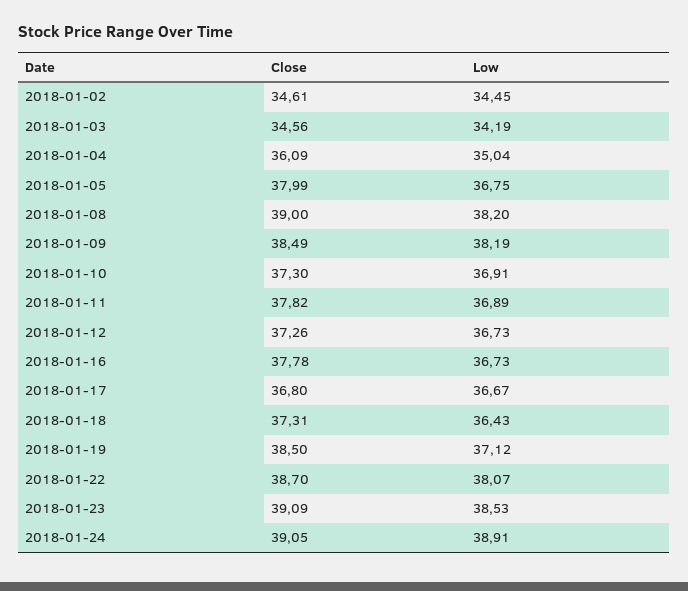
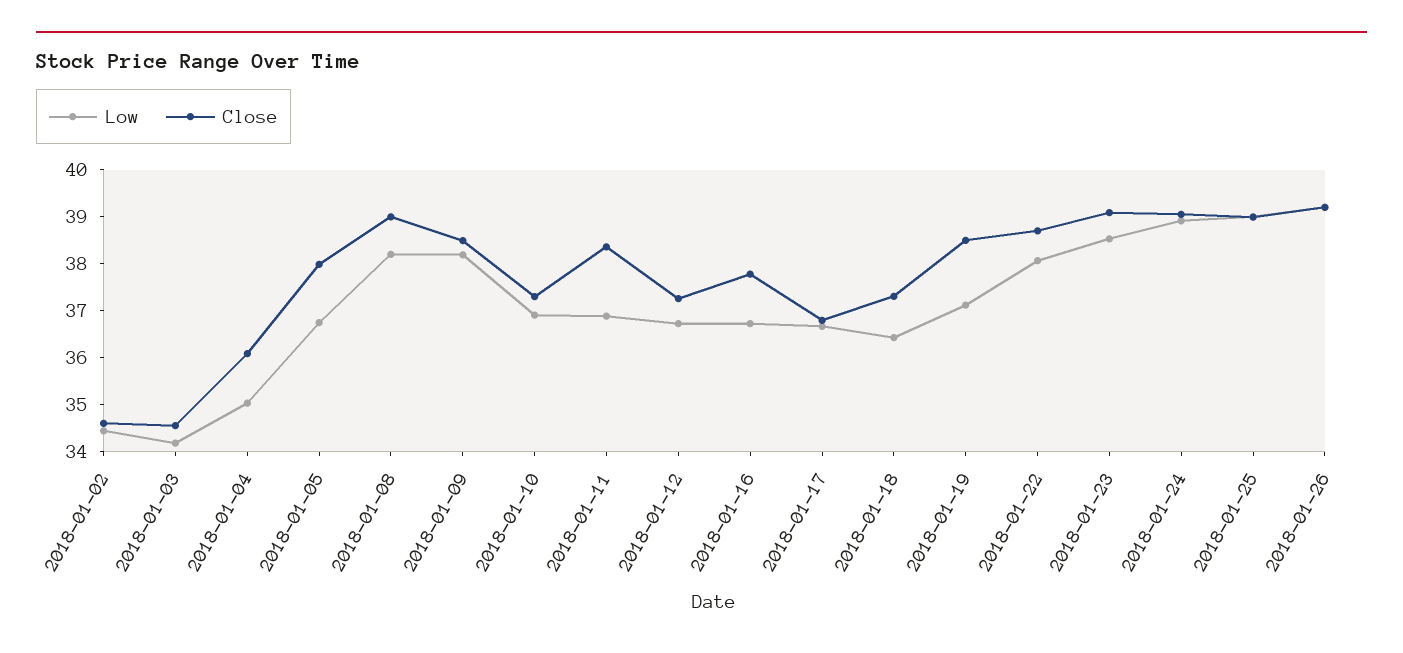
Close, 2018-01-11: 37.82 -> 38.4
Low, 2018-01-25: none -> 39
Close, 2018-01-25: none -> 39
Low, 2018-01-26: none -> 39.2
Close, 2018-01-26: none -> 39.2

